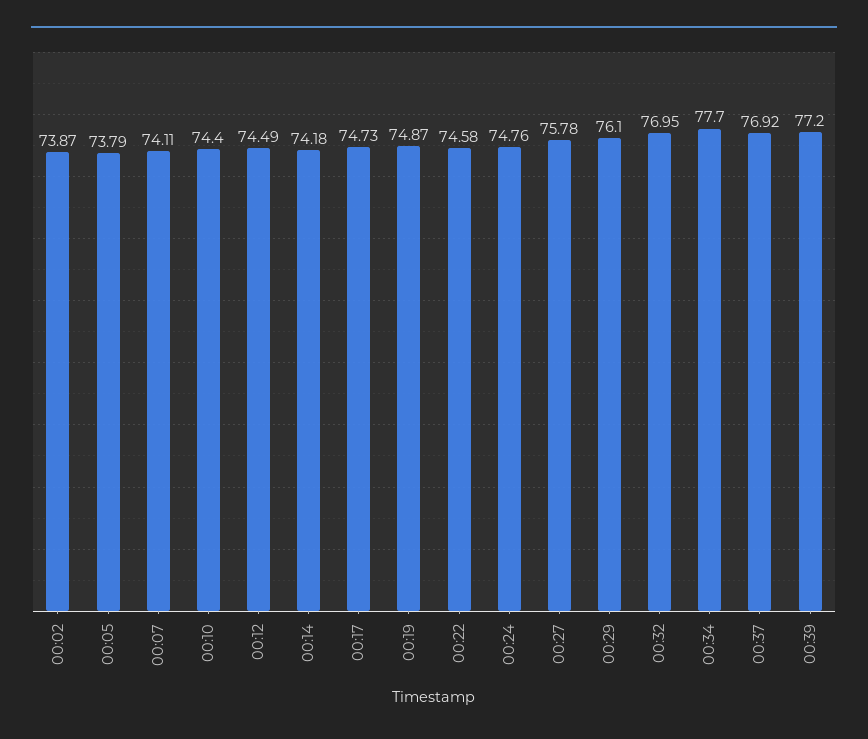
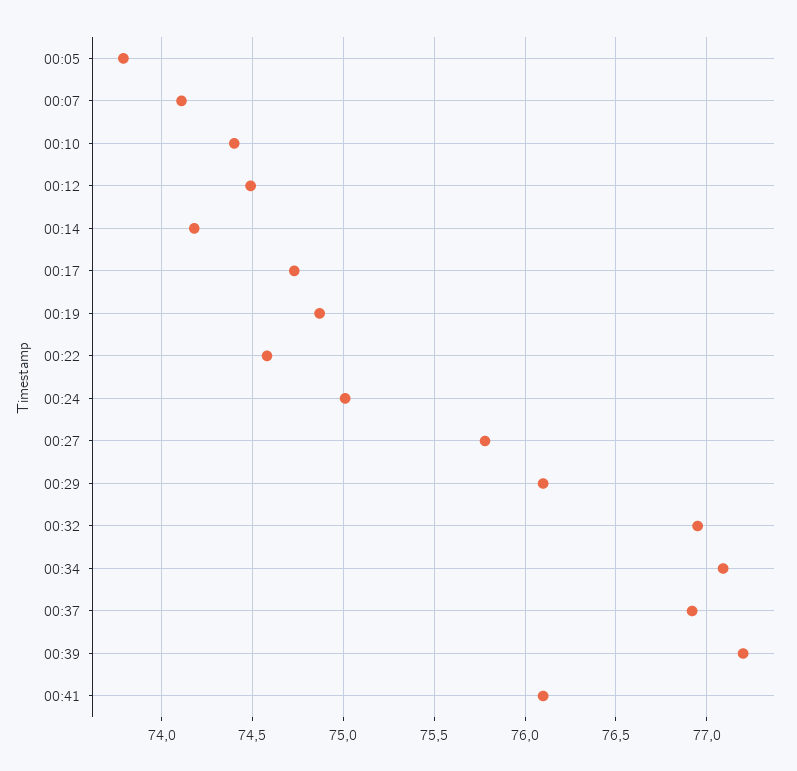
00:02: 73.87 -> none
00:24: 74.76 -> 75
00:34: 77.7 -> 77.1
00:41: none -> 76.1

